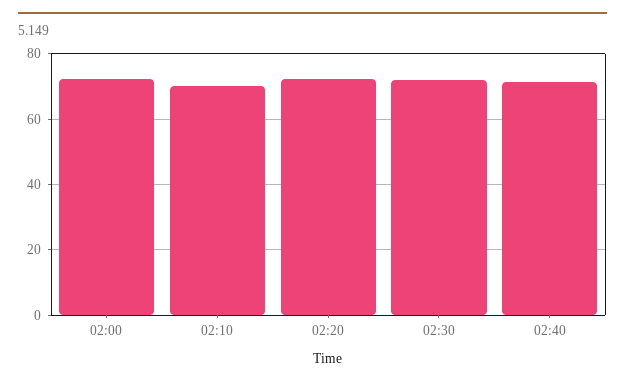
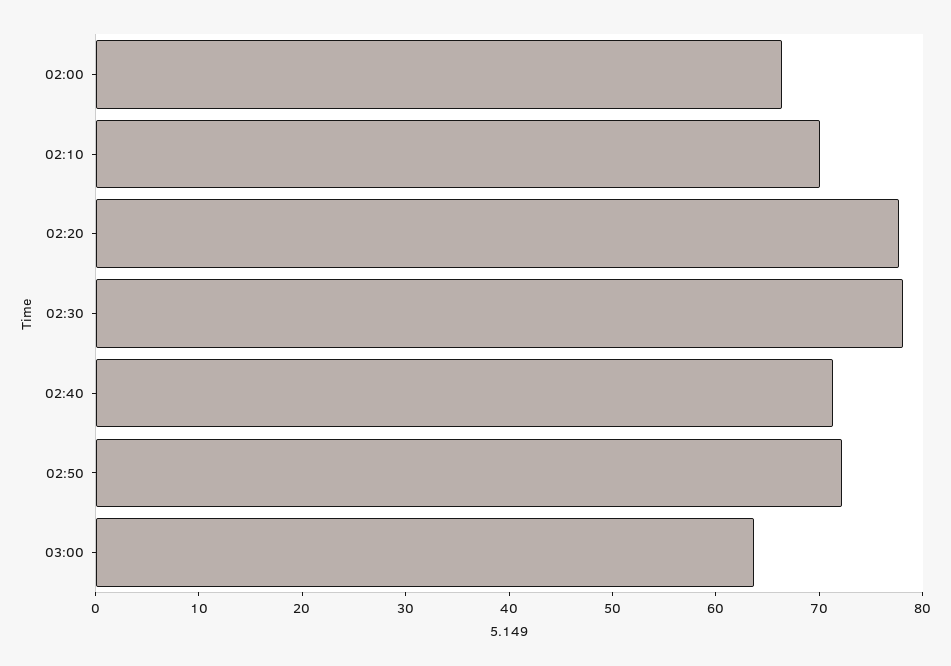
02:00: 72 -> 66
02:20: 72 -> 78
02:30: 72 -> 78
02:50: none -> 72
03:00: none -> 64

